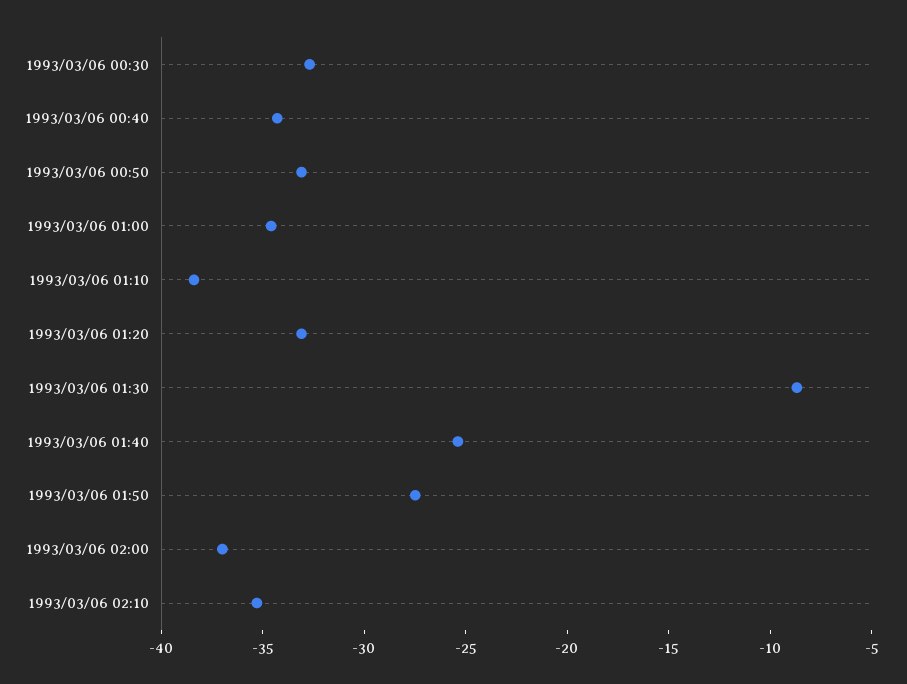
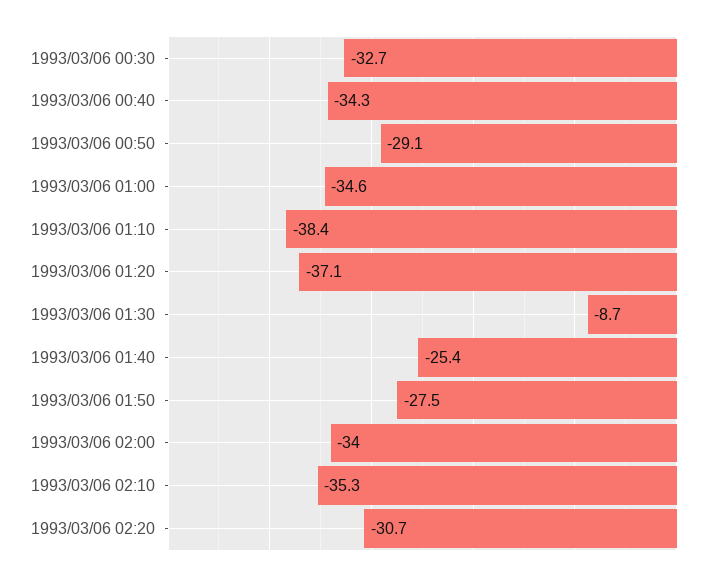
1993/03/06 00:50: -33 -> -29.1
1993/03/06 01:20: -33 -> -37.1
1993/03/06 02:00: -37 -> -34
1993/03/06 02:20: none -> -30.7

